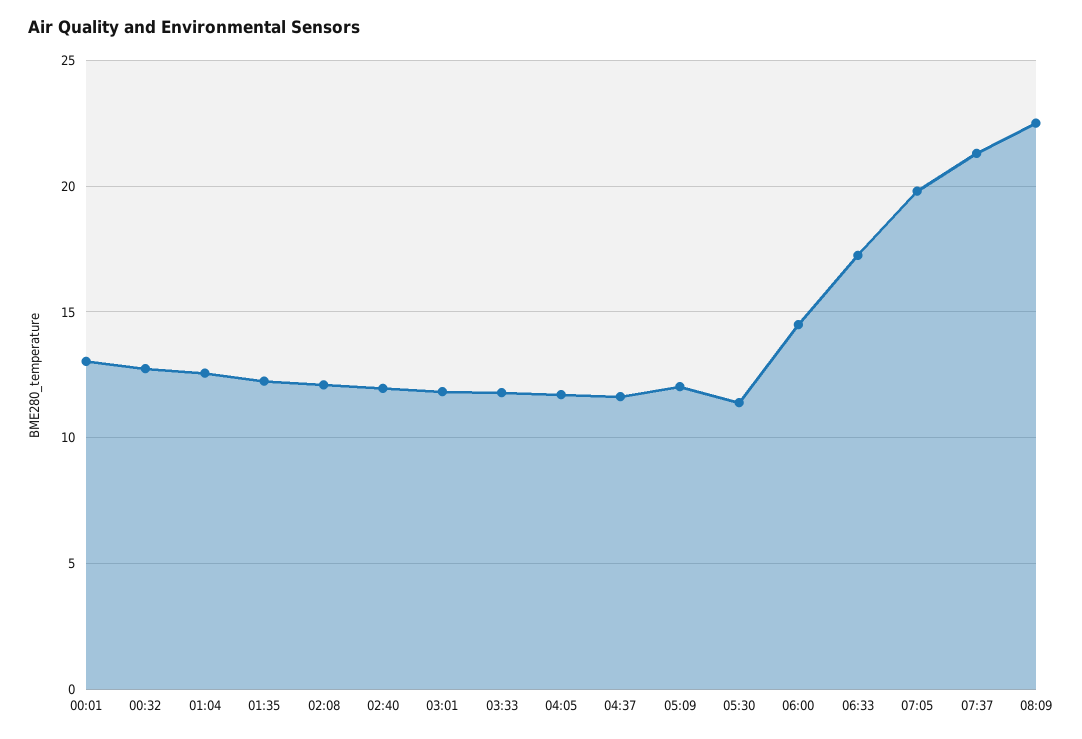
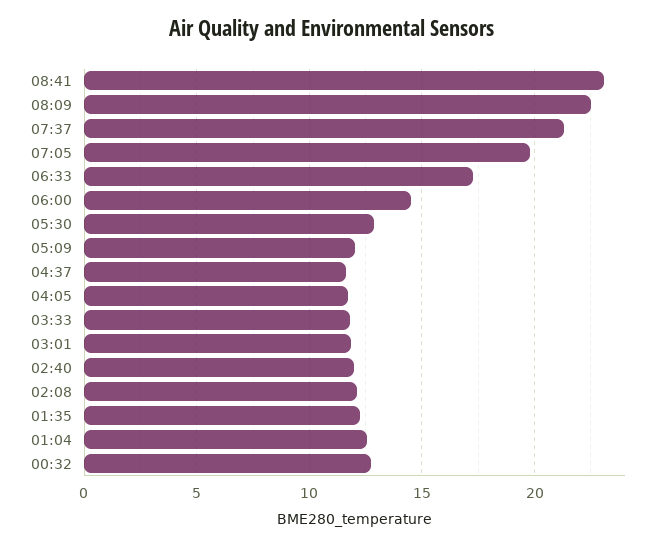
00:01: 13 -> none
05:30: 11.5 -> 13
08:41: none -> 23

